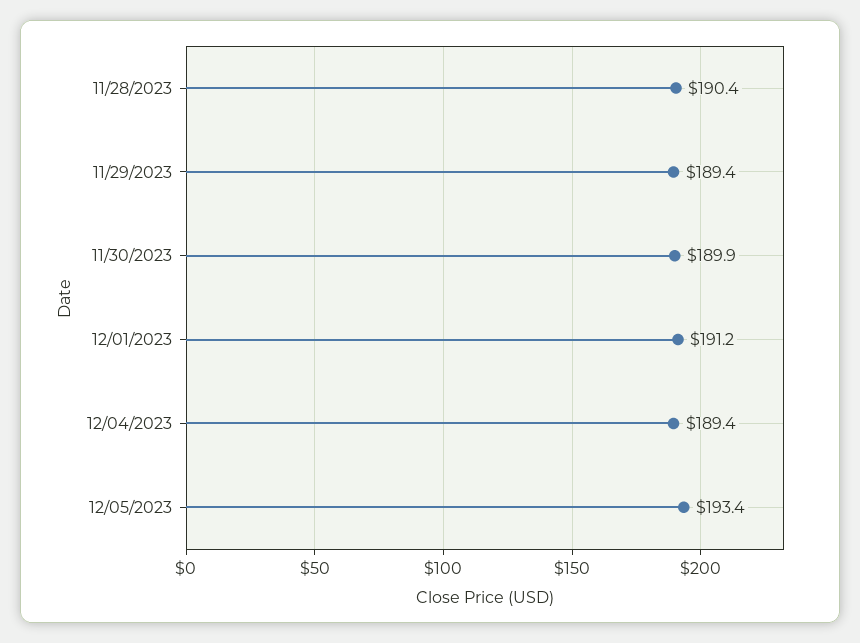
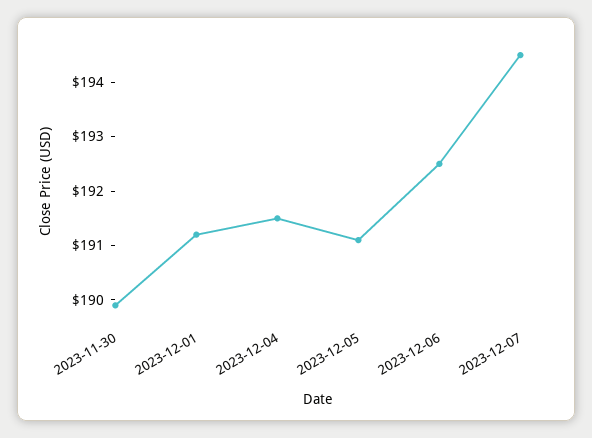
11/28/2023: 190.4 -> none
11/29/2023: 189.4 -> none
12/04/2023: 189.4 -> 191.5
12/05/2023: 193.4 -> 191
2023-12-06: none -> 192.5
2023-12-07: none -> 194.5

